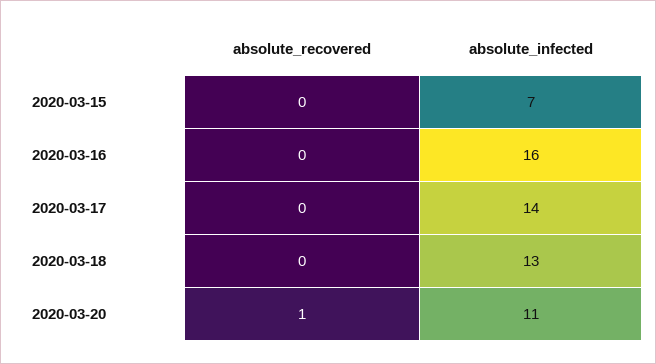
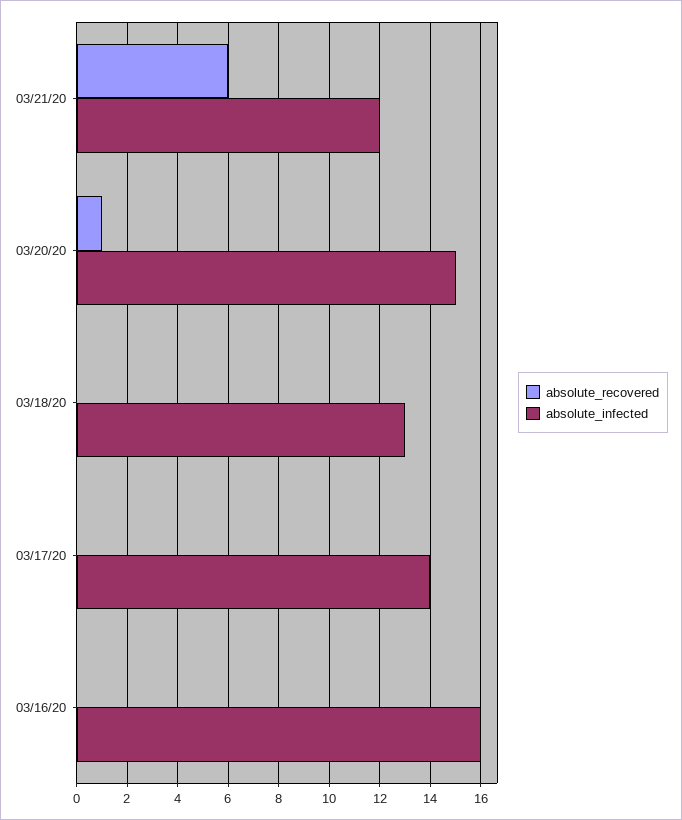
absolute_recovered, 2020-03-15: 0 -> none
absolute_infected, 2020-03-15: 7 -> none
absolute_infected, 2020-03-20: 11 -> 15
absolute_recovered, 03/21/20: none -> 6
absolute_infected, 03/21/20: none -> 12

